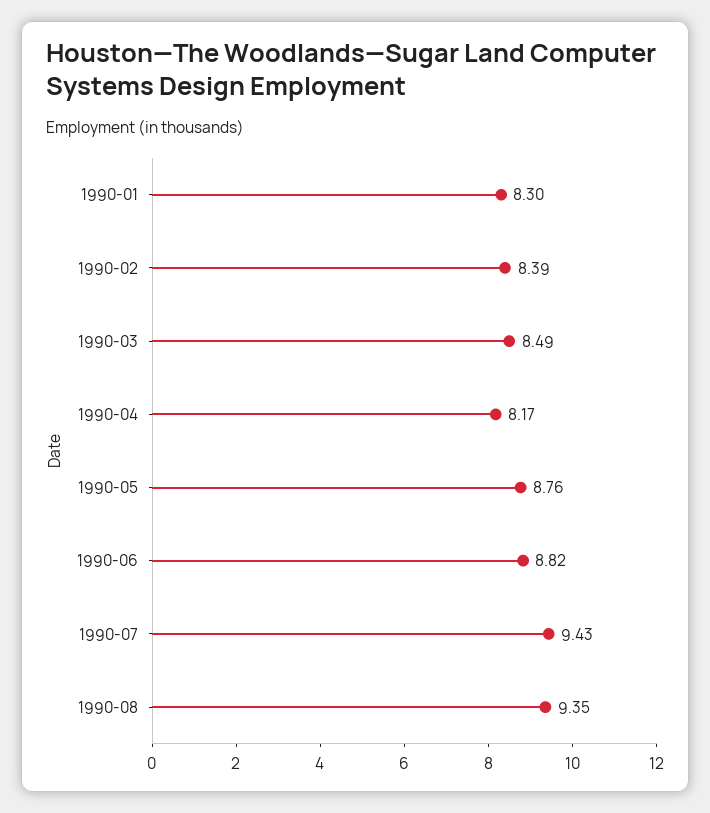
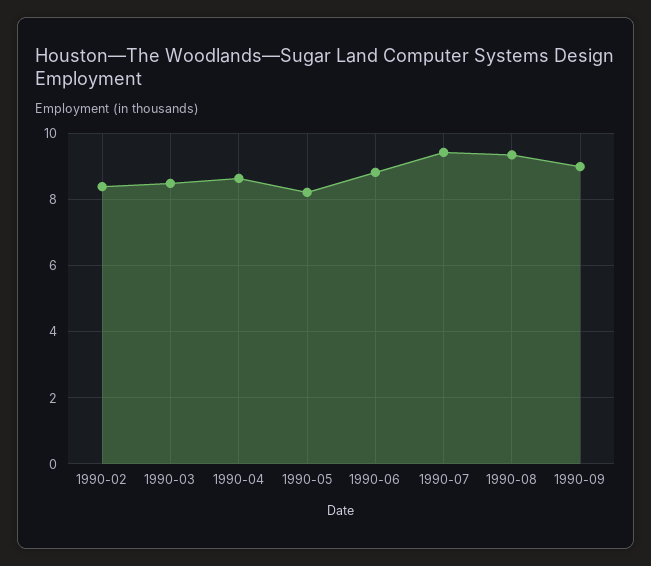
1990-01: 8.3 -> none
1990-04: 8.17 -> 8.6
1990-05: 8.76 -> 8.2
1990-09: none -> 9

